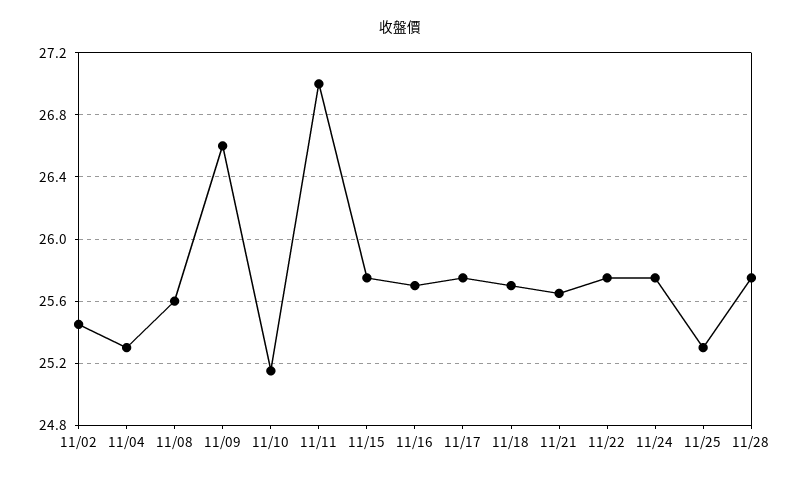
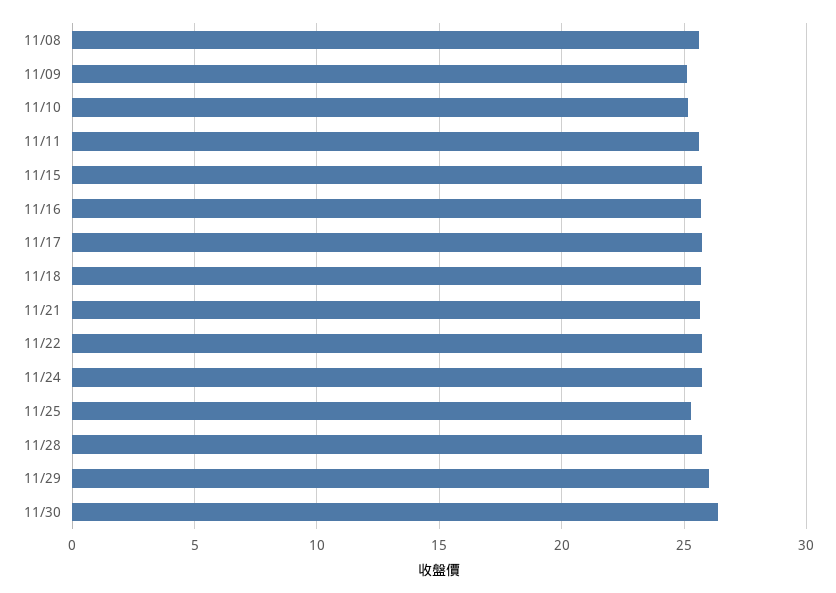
11/02: 25.45 -> none
11/04: 25.3 -> none
11/09: 26.6 -> 25
11/11: 27 -> 25.5
11/29: none -> 26
11/30: none -> 26.5

